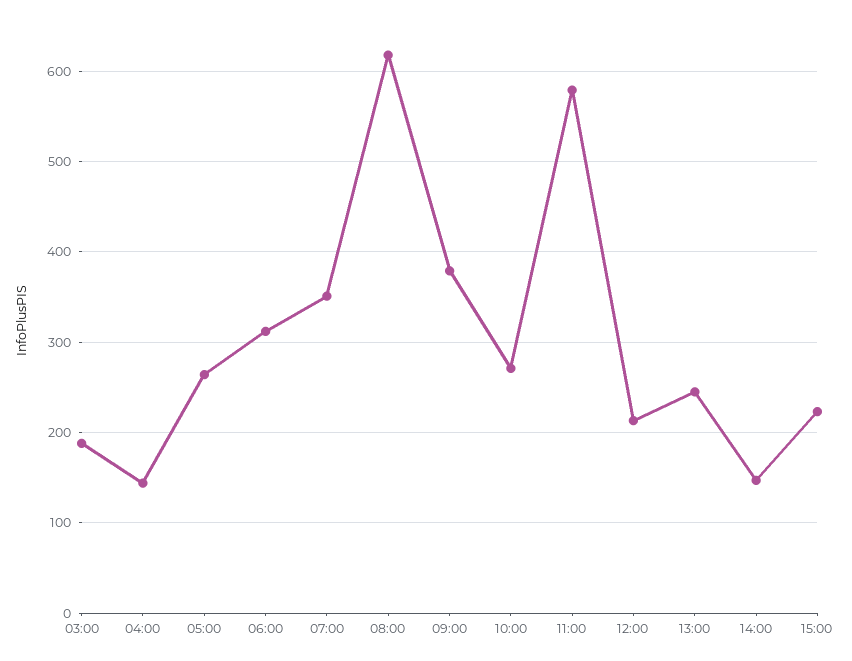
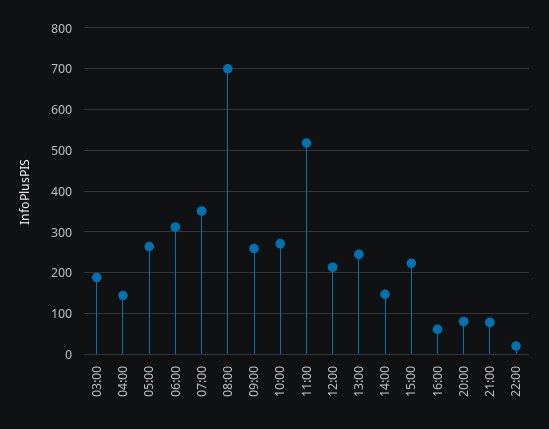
08:00: 620 -> 700
09:00: 380 -> 260
11:00: 580 -> 520
16:00: none -> 60
20:00: none -> 80
21:00: none -> 80
22:00: none -> 20

